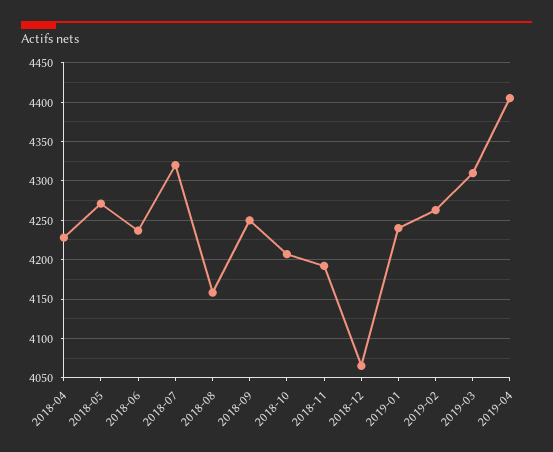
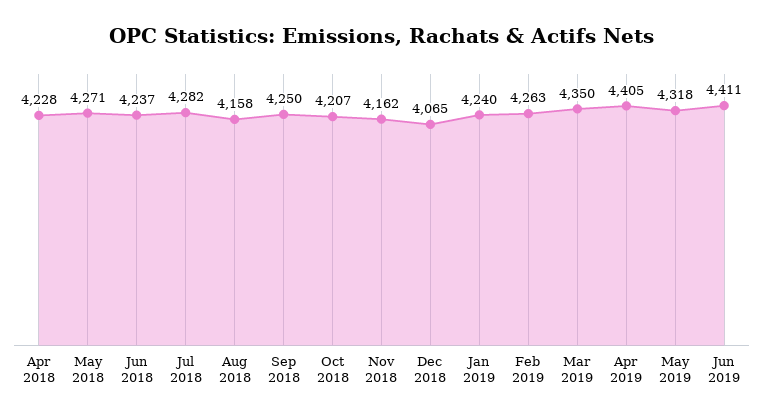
2018-07: 4320 -> 4282
2018-11: 4190 -> 4162
2019-03: 4310 -> 4350
May 2019: none -> 4318
Jun 2019: none -> 4411

